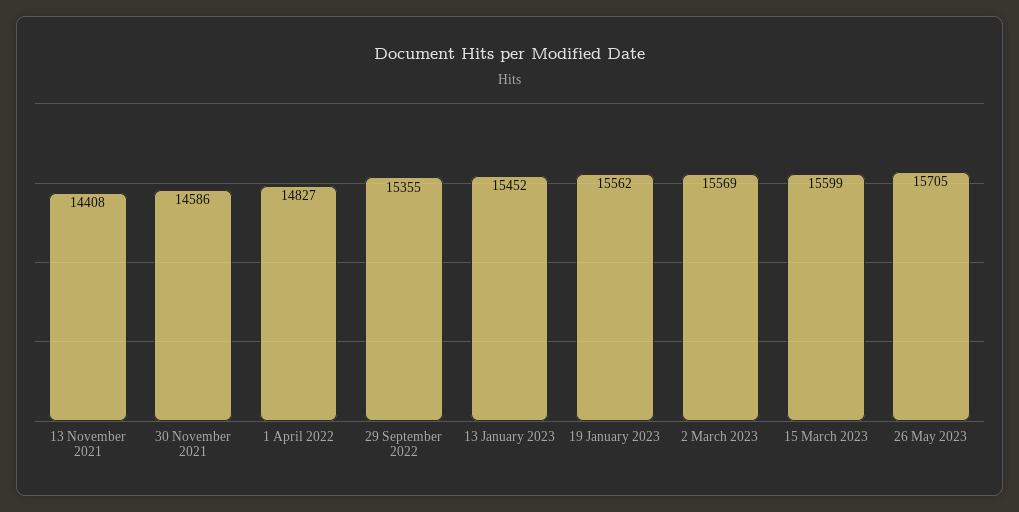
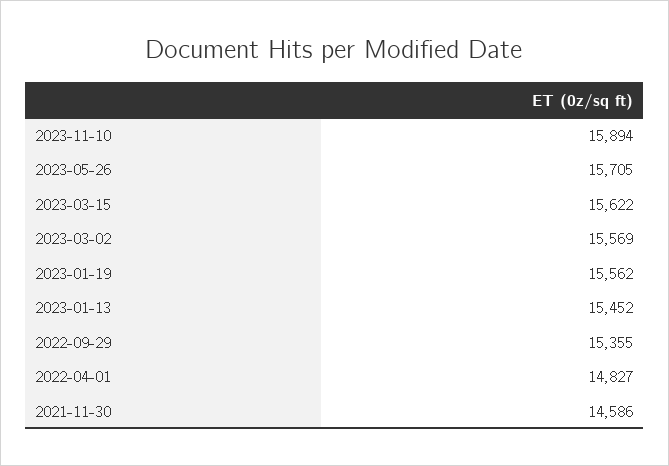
13 November 2021: 14408 -> none
15 March 2023: 15599 -> 15622
2023-11-10: none -> 15894

